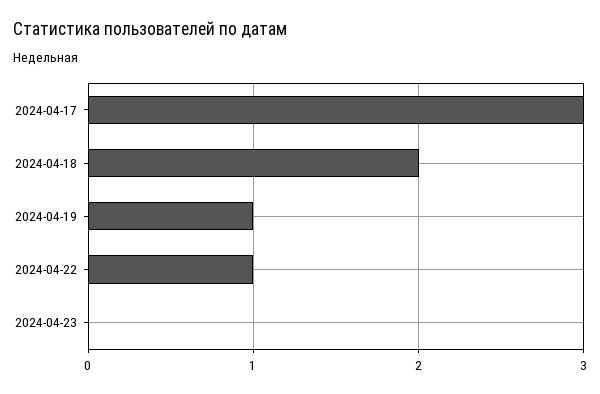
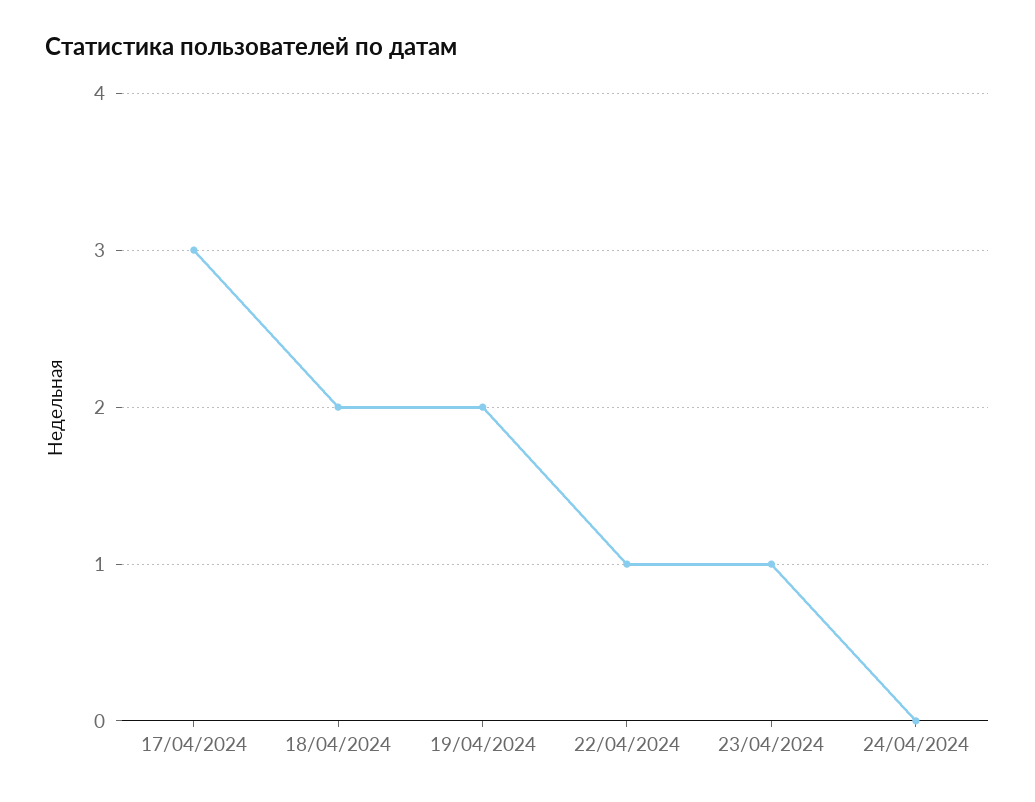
2024-04-19: 1 -> 2
2024-04-23: 0 -> 1
24/04/2024: none -> 0

